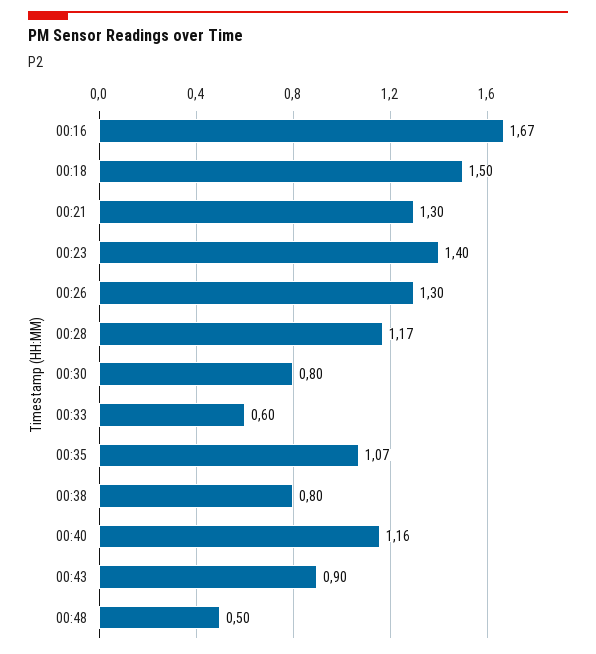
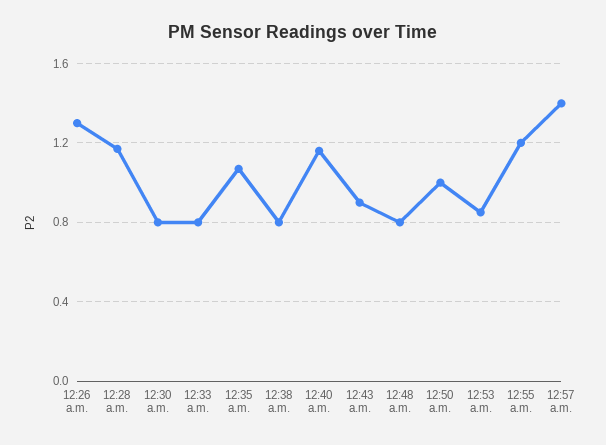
00:16: 1.67 -> none
00:18: 1.5 -> none
00:21: 1.3 -> none
00:23: 1.4 -> none
00:33: 0.6 -> 0.8
00:48: 0.5 -> 0.8
12:50 a.m.: none -> 1
12:53 a.m.: none -> 0.85
12:55 a.m.: none -> 1.2
12:57 a.m.: none -> 1.4

